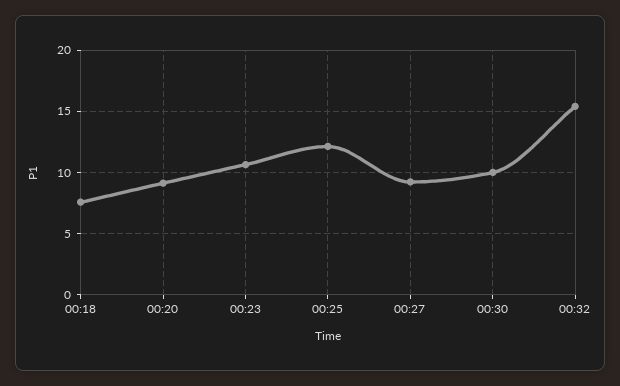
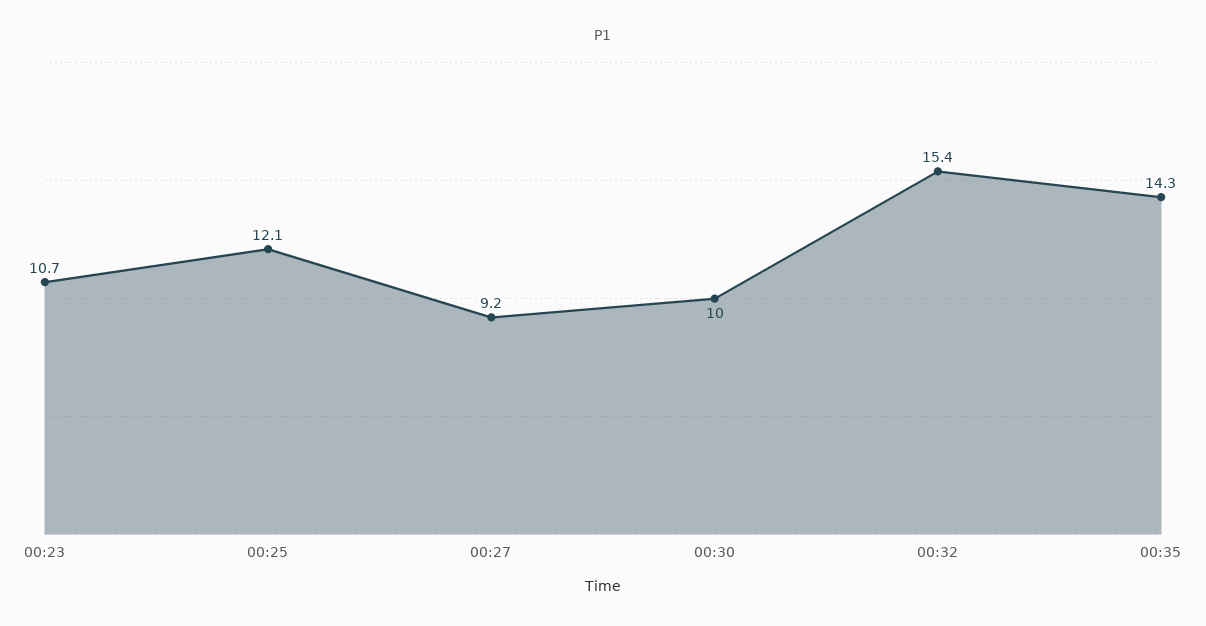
00:18: 7.5 -> none
00:20: 9 -> none
00:35: none -> 14.3

